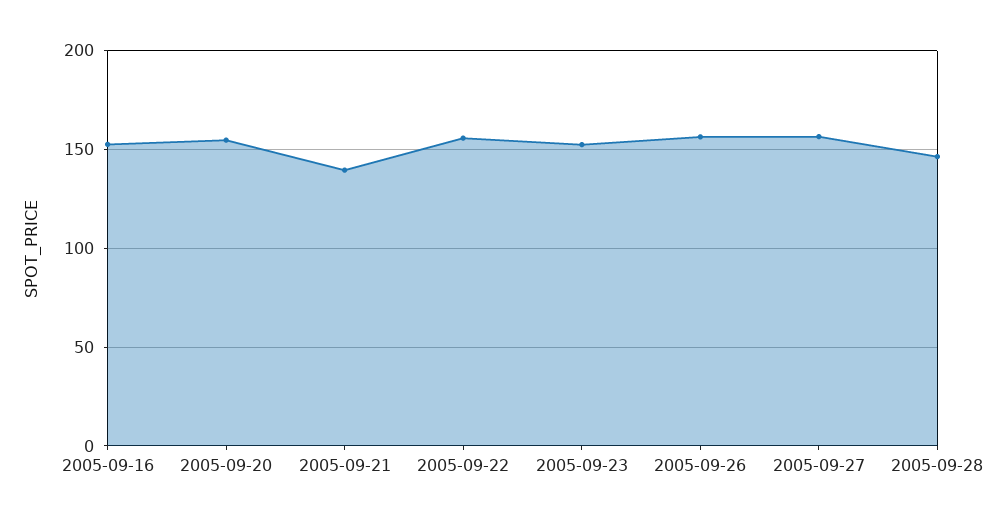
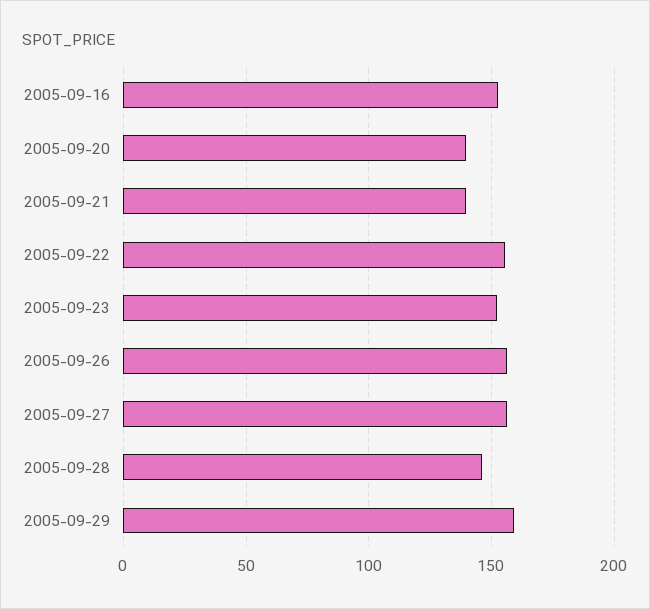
2005-09-20: 155 -> 140
2005-09-29: none -> 160

